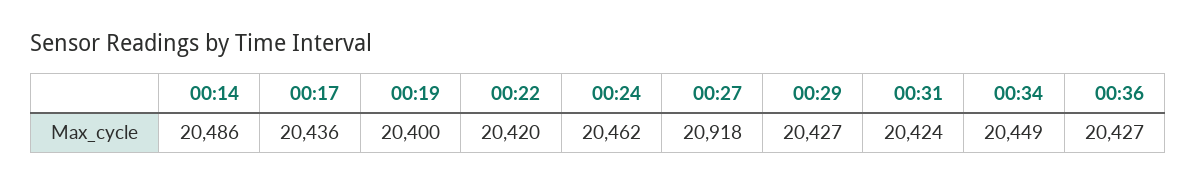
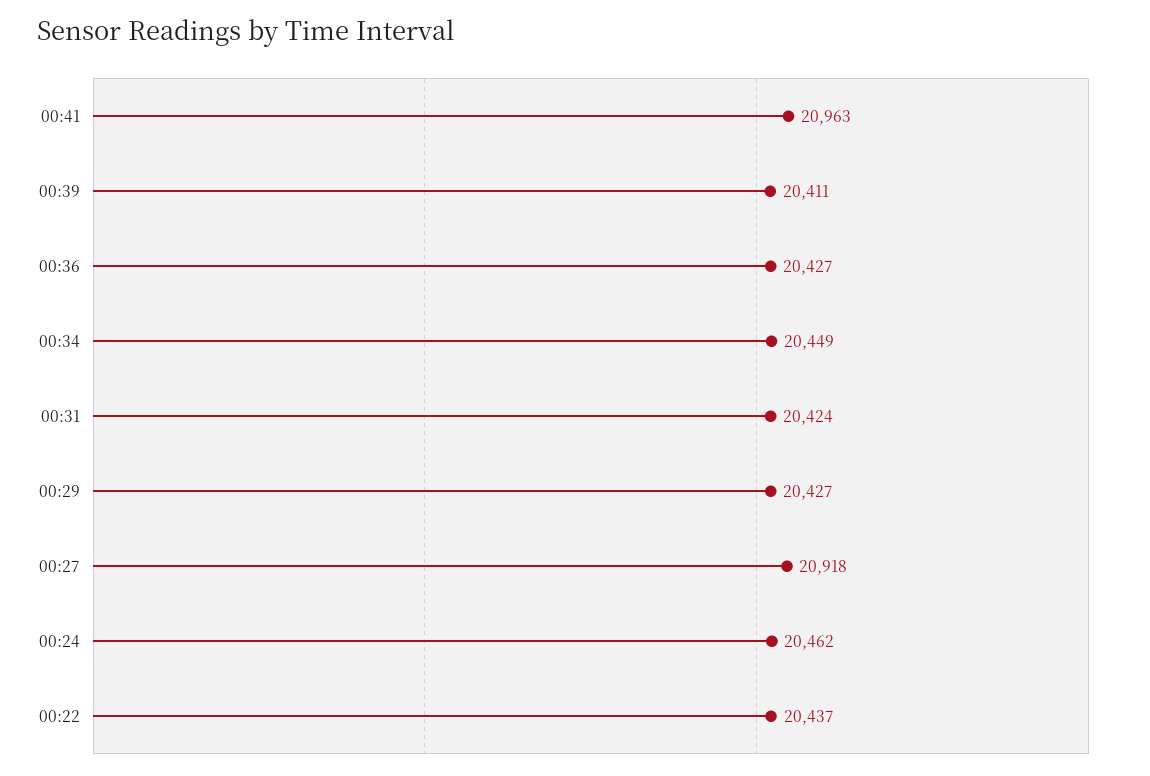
00:14: 20486 -> none
00:17: 20436 -> none
00:19: 20400 -> none
00:22: 20420 -> 20437
00:41: none -> 20963
00:39: none -> 20411

